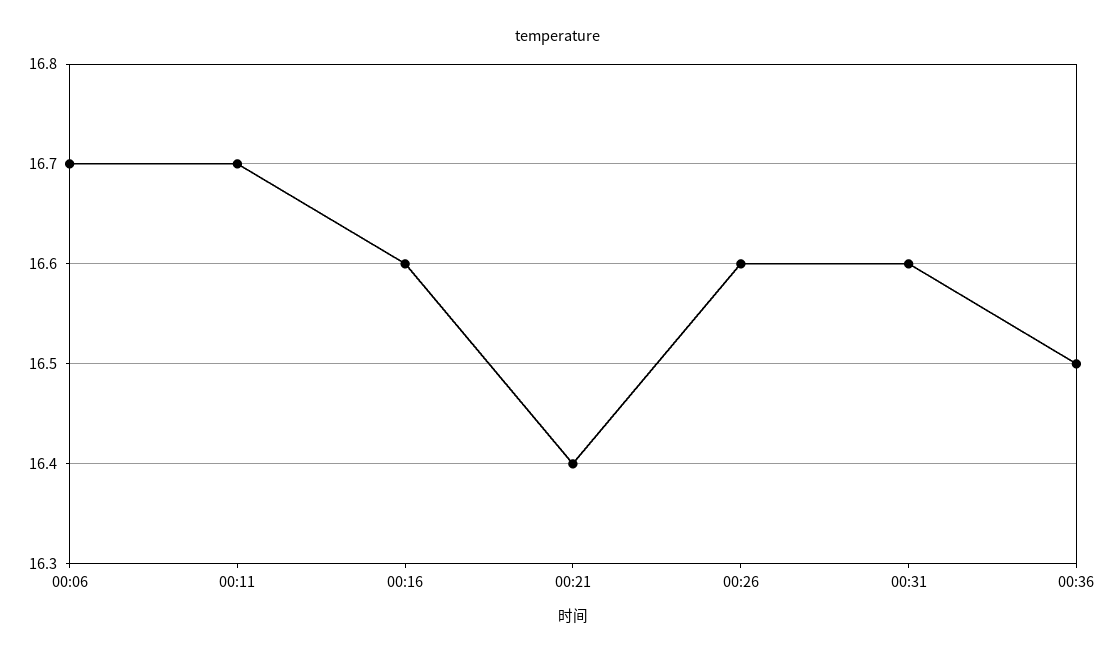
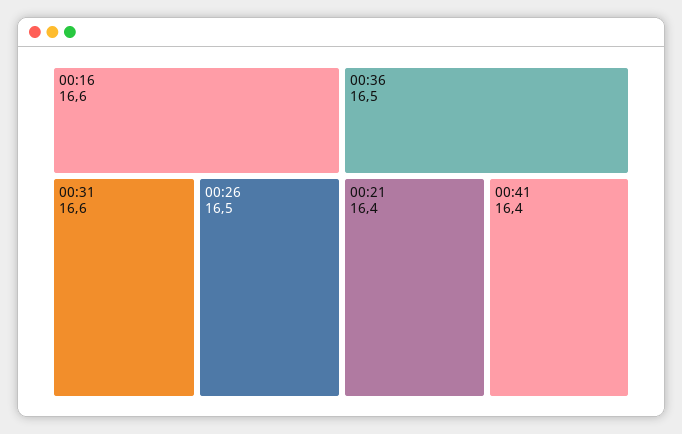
00:06: 16.7 -> none
00:11: 16.7 -> none
00:26: 16.6 -> 16.5
00:41: none -> 16.4

